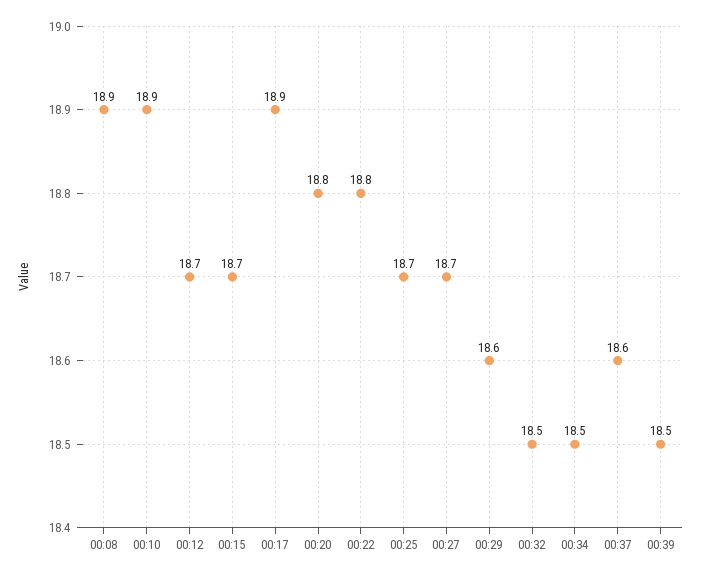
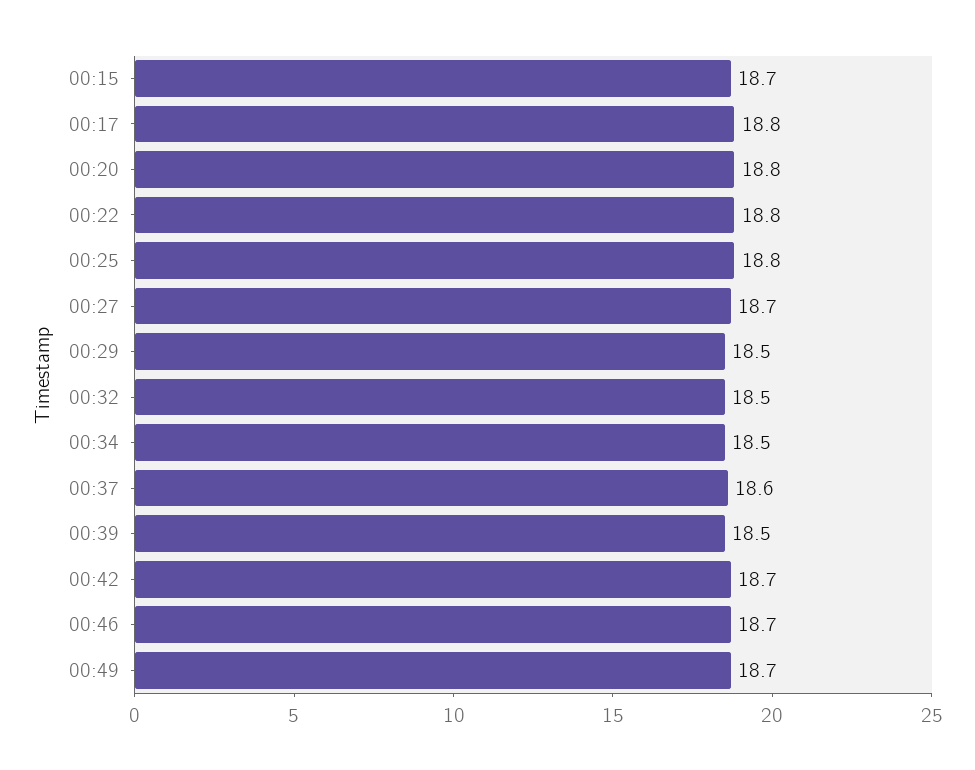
00:08: 18.9 -> none
00:10: 18.9 -> none
00:12: 18.7 -> none
00:17: 18.9 -> 18.8
00:25: 18.7 -> 18.8
00:29: 18.6 -> 18.5
00:42: none -> 18.7
00:46: none -> 18.7
00:49: none -> 18.7

